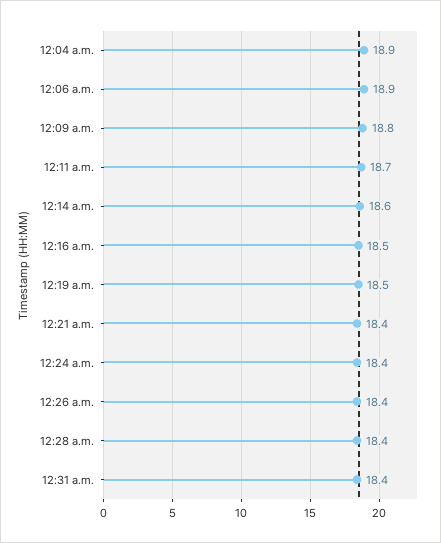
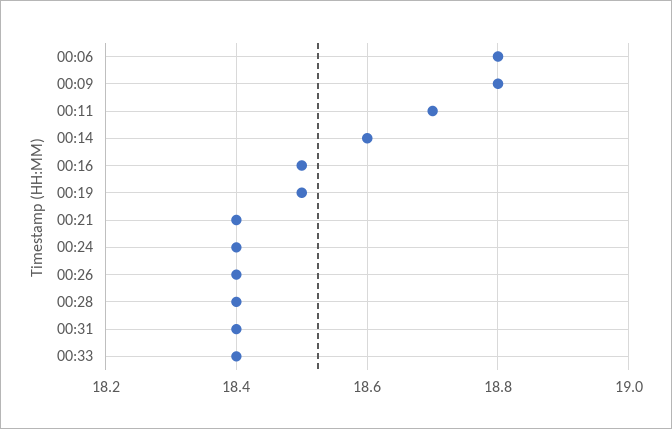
12:04 a.m.: 18.9 -> none
12:06 a.m.: 18.9 -> 18.8
00:33: none -> 18.4

